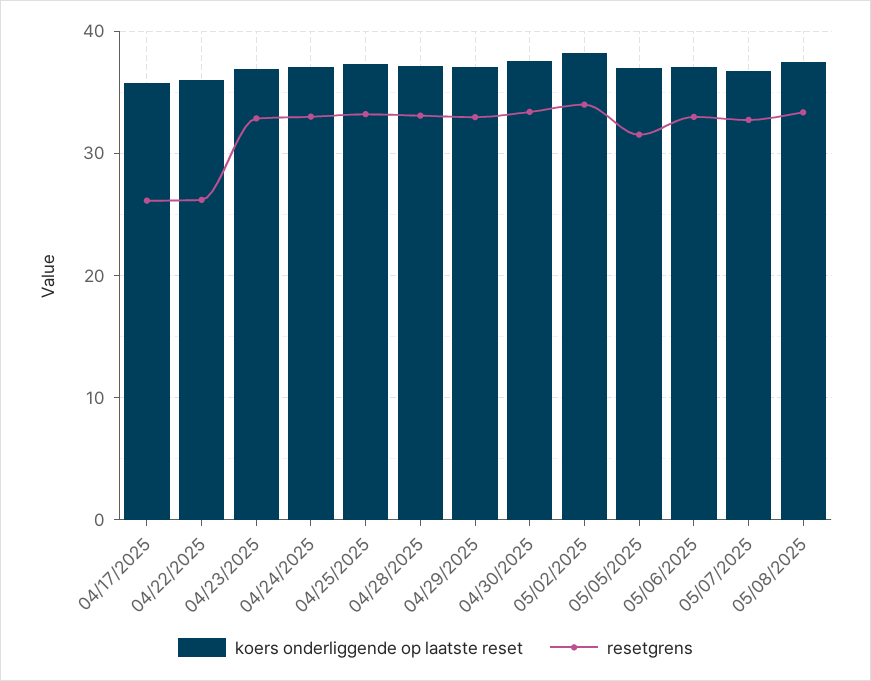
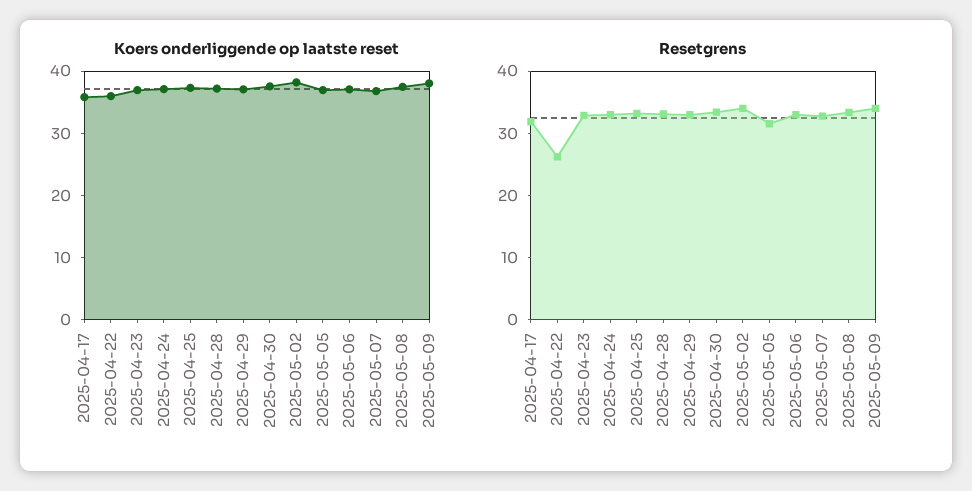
resetgrens, 04/17/2025: 26 -> 32
koers onderliggende op laatste reset, 2025-05-09: none -> 38
resetgrens, 2025-05-09: none -> 34

